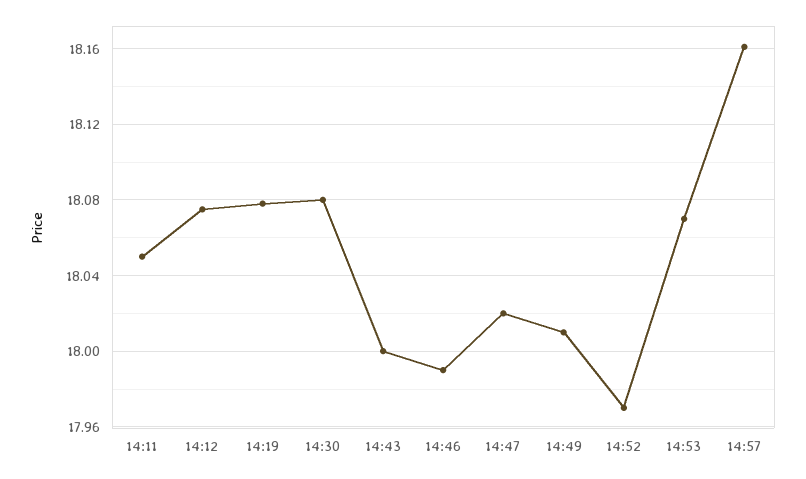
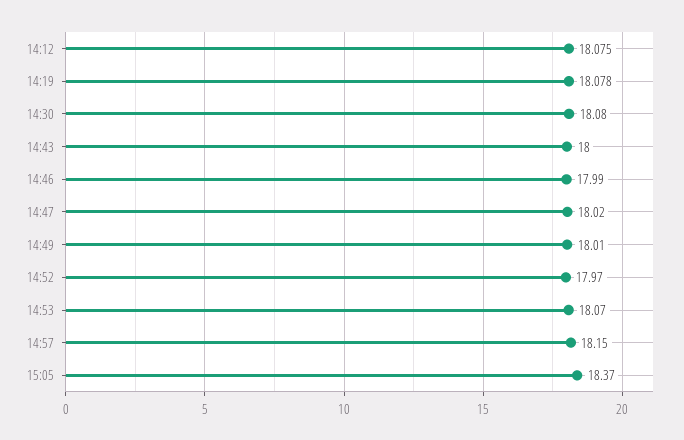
14:11: 18.05 -> none
14:57: 18.16 -> 18.15
15:05: none -> 18.37

